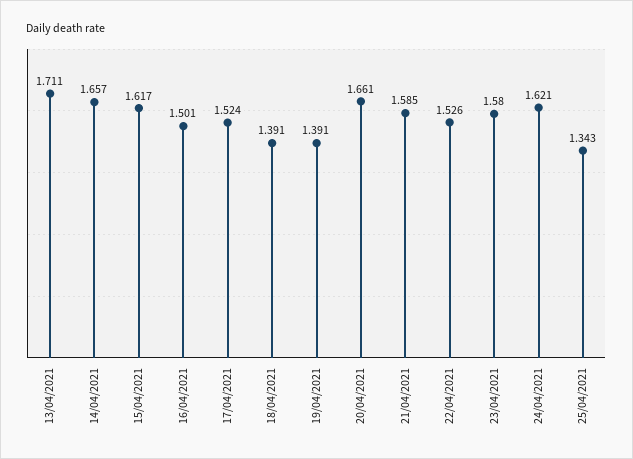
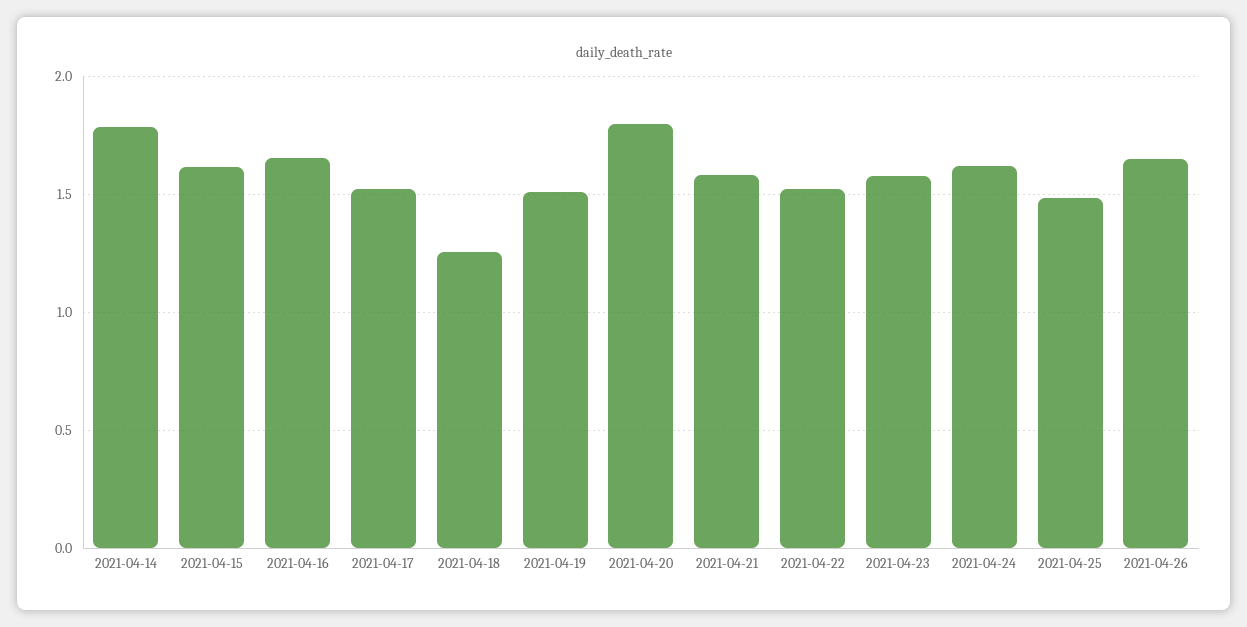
13/04/2021: 1.711 -> none
14/04/2021: 1.657 -> 1.8
16/04/2021: 1.501 -> 1.65
18/04/2021: 1.391 -> 1.25
19/04/2021: 1.391 -> 1.5
20/04/2021: 1.661 -> 1.8
25/04/2021: 1.343 -> 1.5
2021-04-26: none -> 1.65

